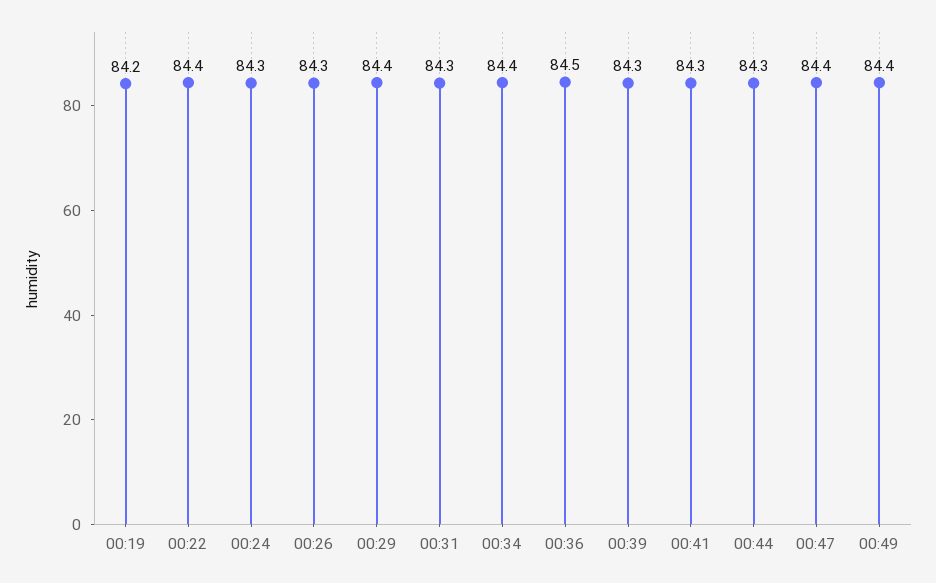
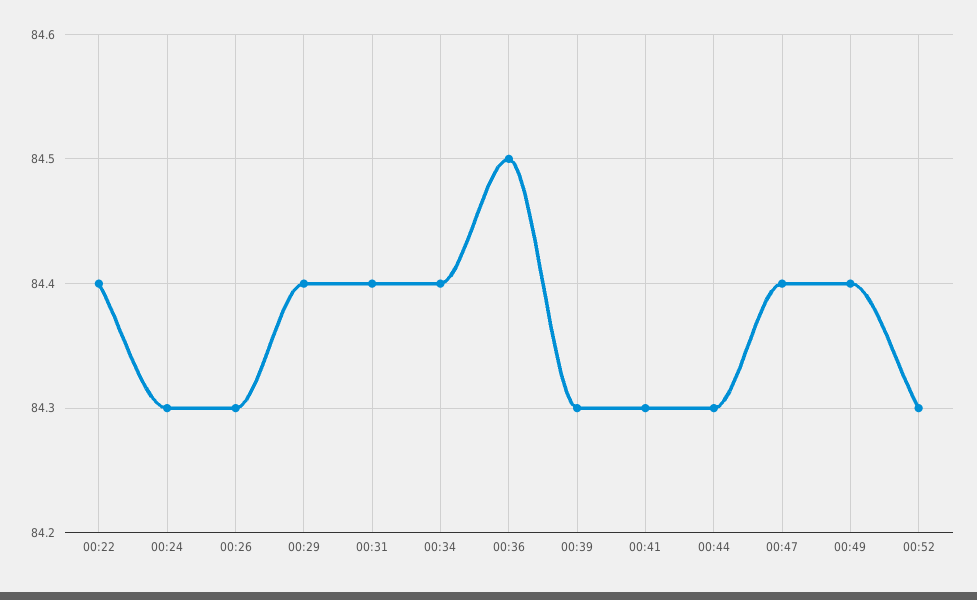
00:19: 84.2 -> none
00:31: 84.3 -> 84.4
00:52: none -> 84.3

